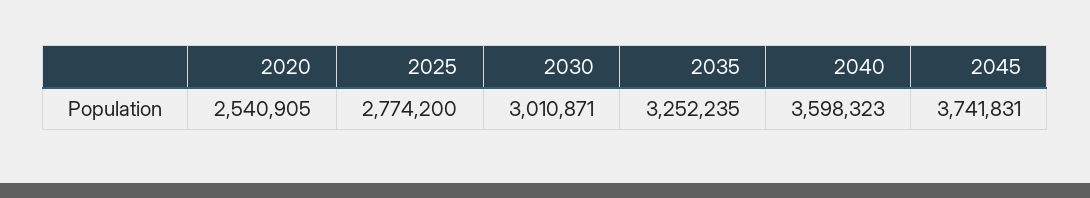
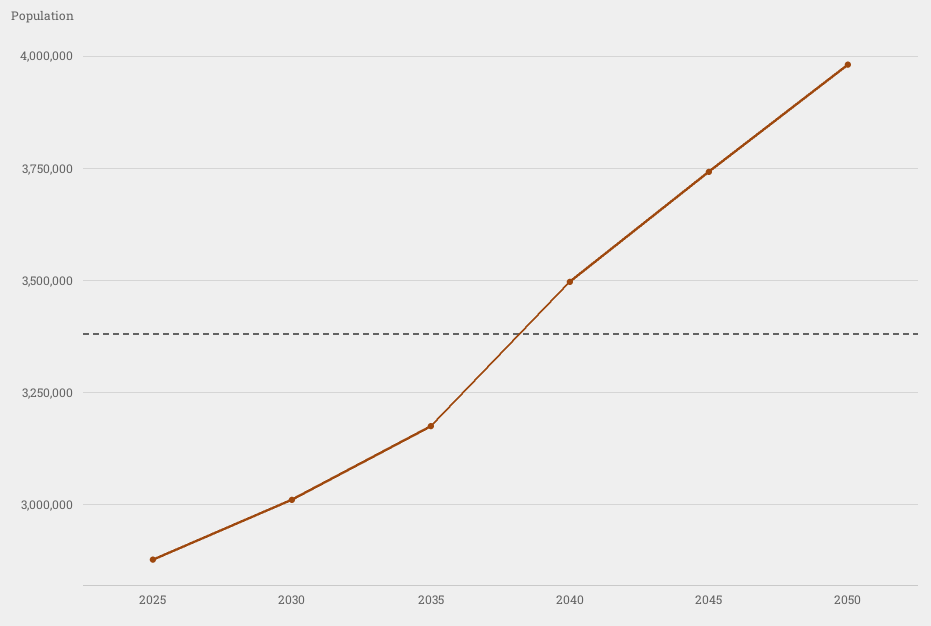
2020: 2540905 -> none
2025: 2774200 -> 2875000
2035: 3252235 -> 3175000
2040: 3598323 -> 3500000
2050: none -> 3975000

